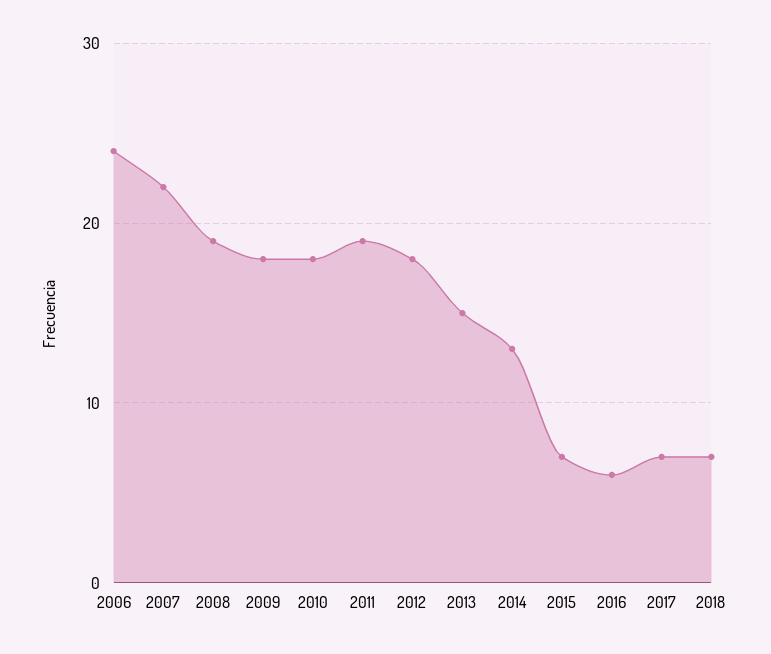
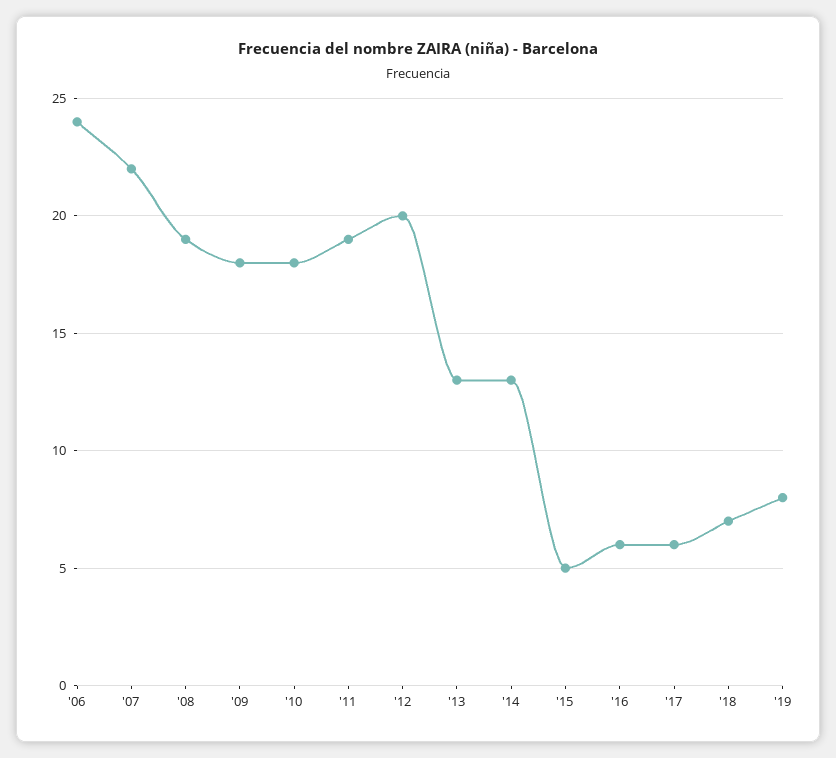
2012: 18 -> 20
2013: 15 -> 13
2015: 7 -> 5
2017: 7 -> 6
'19: none -> 8

